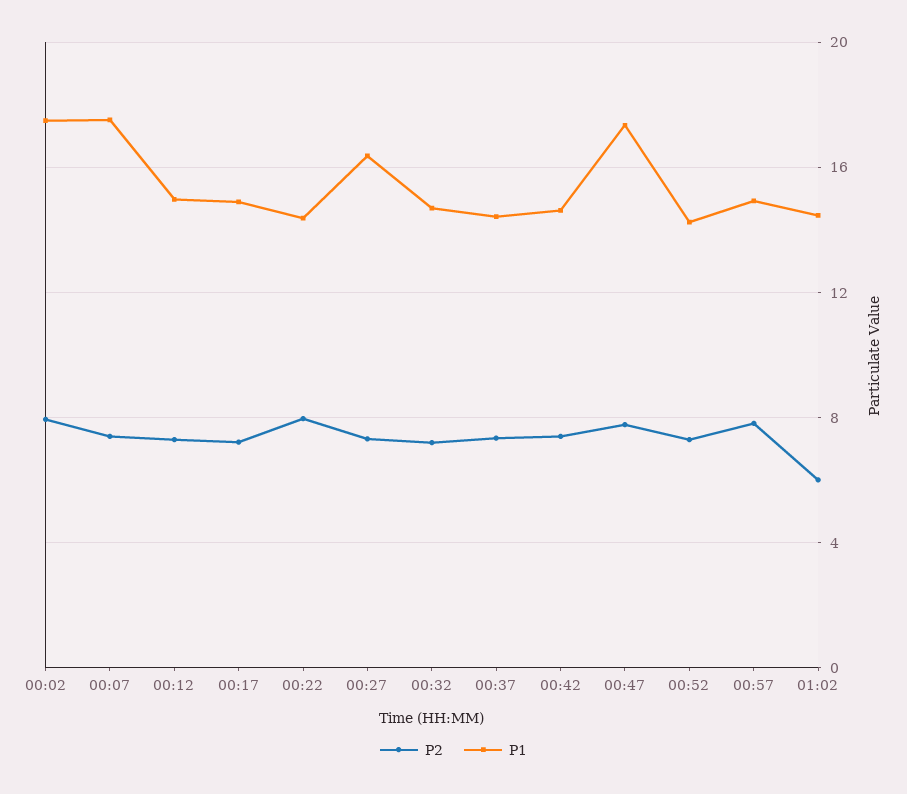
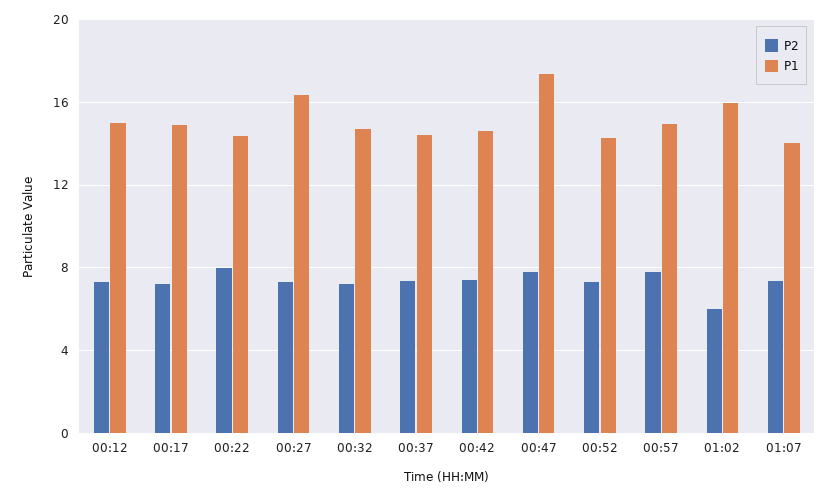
P2, 00:02: 8 -> none
P1, 00:02: 17.5 -> none
P2, 00:07: 7.5 -> none
P1, 00:07: 17.5 -> none
P1, 01:02: 14.5 -> 16
P2, 01:07: none -> 7.5
P1, 01:07: none -> 14

